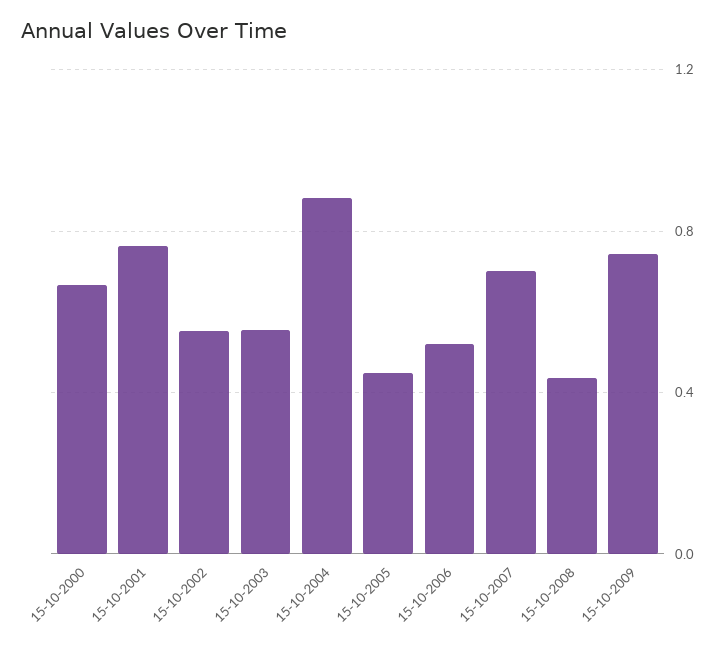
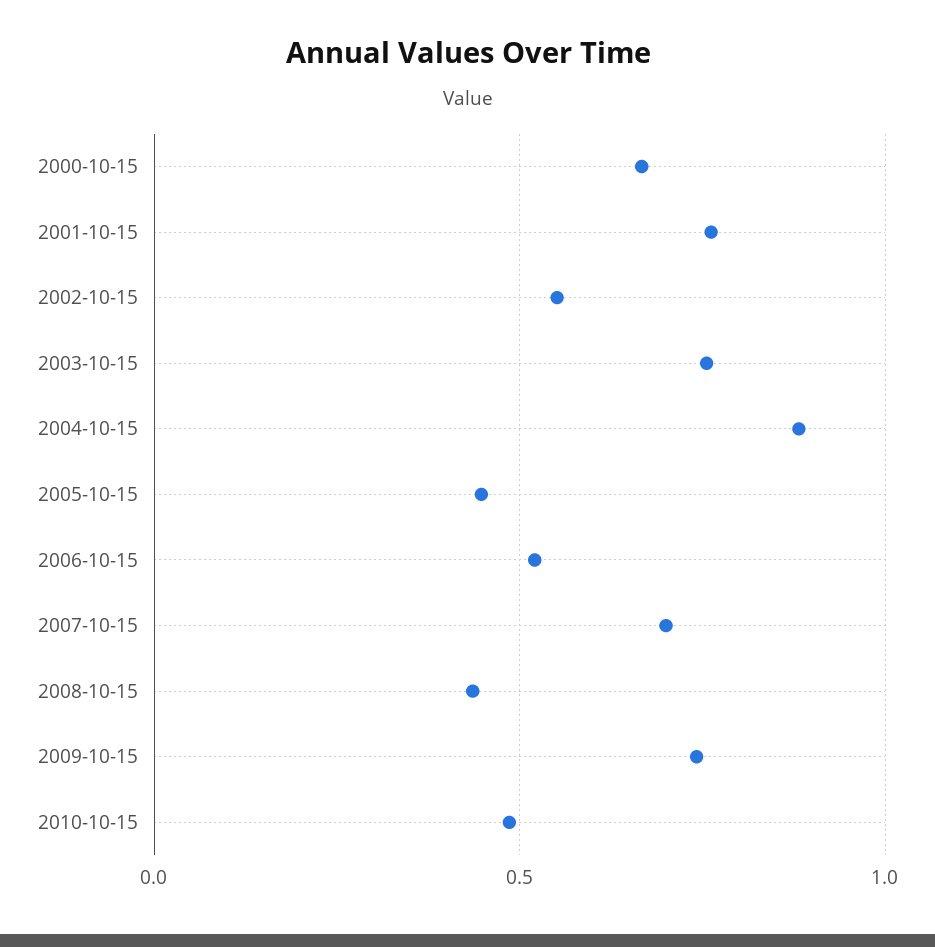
15-10-2003: 0.55 -> 0.75
2010-10-15: none -> 0.5

